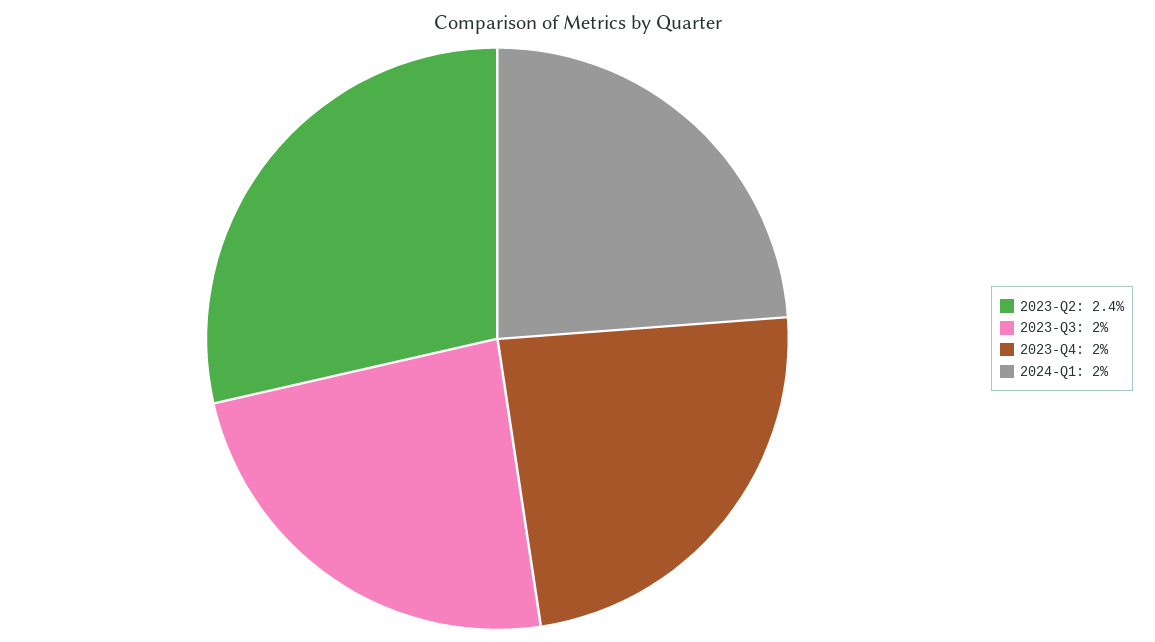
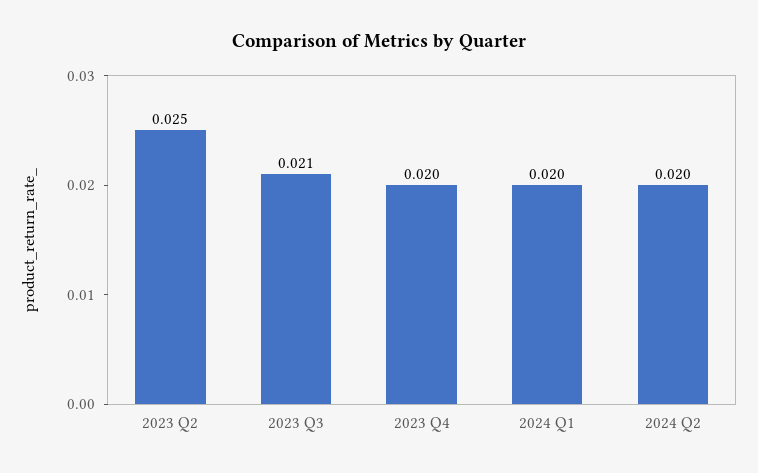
2023-Q2: 0.024 -> 0.025
2023-Q3: 0.02 -> 0.021
2024 Q2: none -> 0.02

